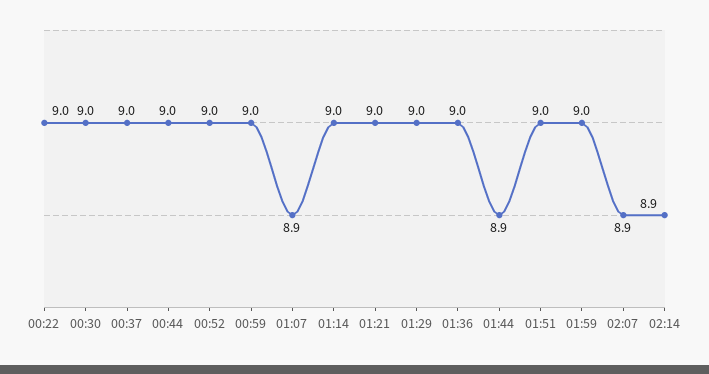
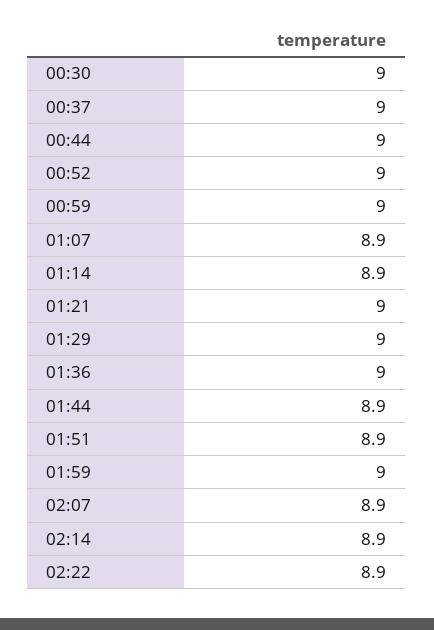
00:22: 9 -> none
01:14: 9 -> 8.9
01:51: 9 -> 8.9
02:22: none -> 8.9

